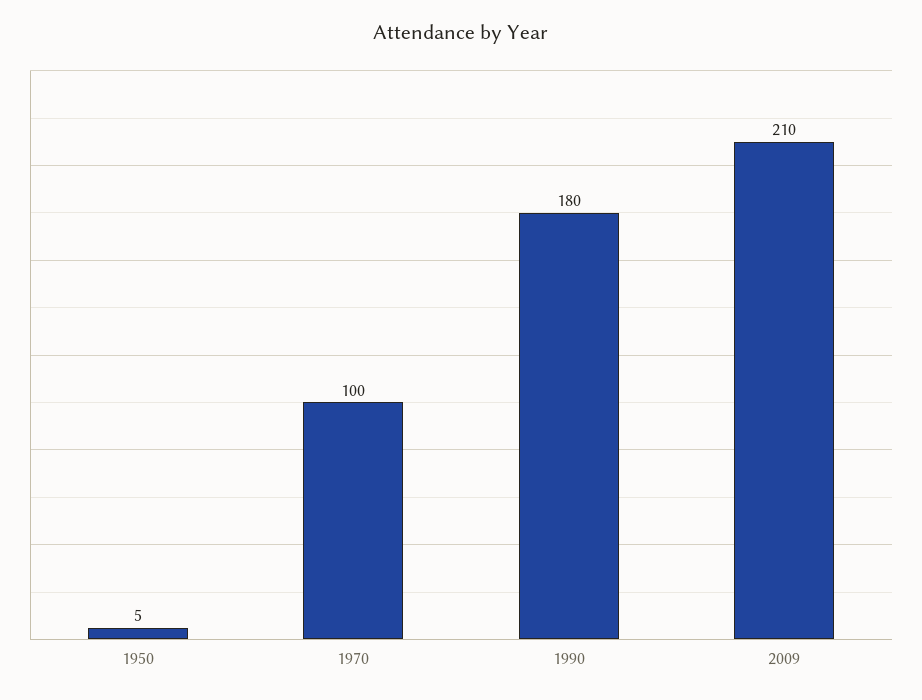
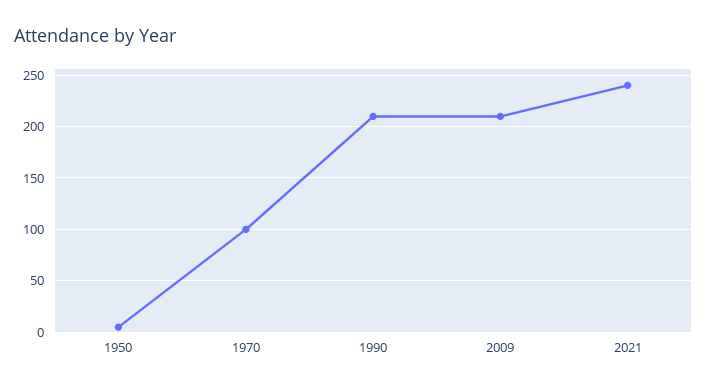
1990: 180 -> 210
2021: none -> 240

